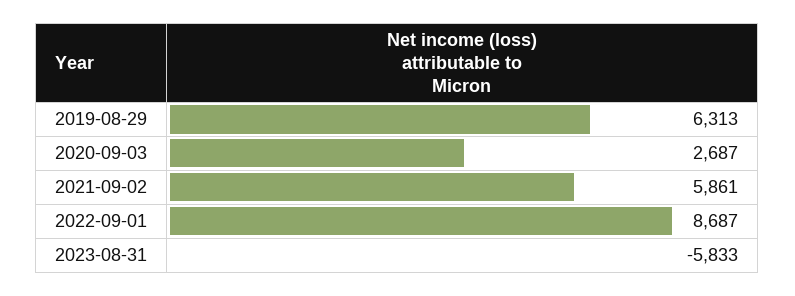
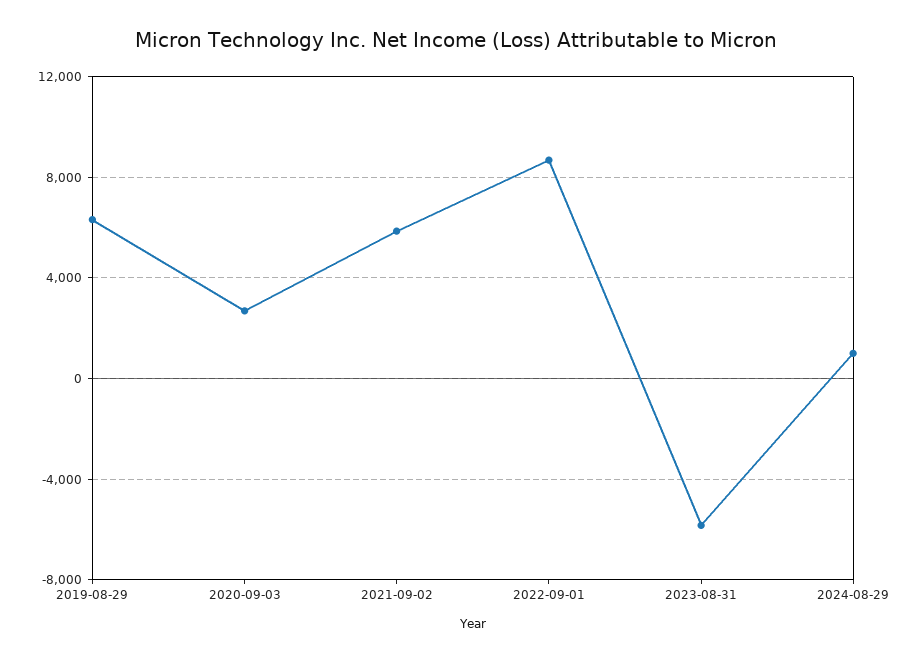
2024-08-29: none -> 1000

